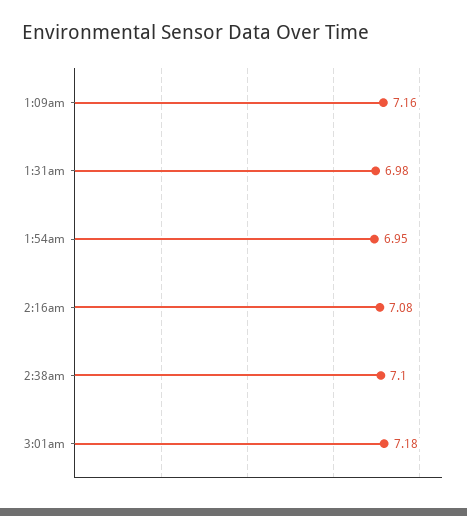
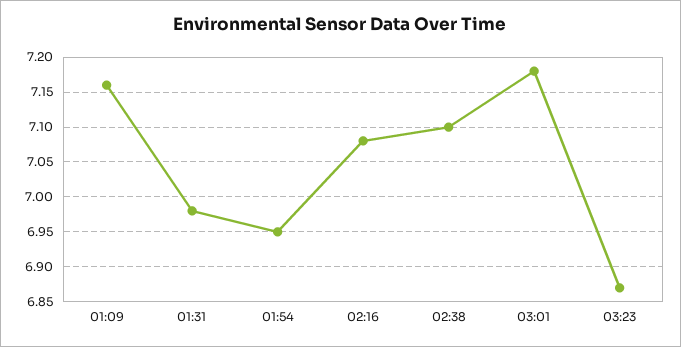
03:23: none -> 6.87

